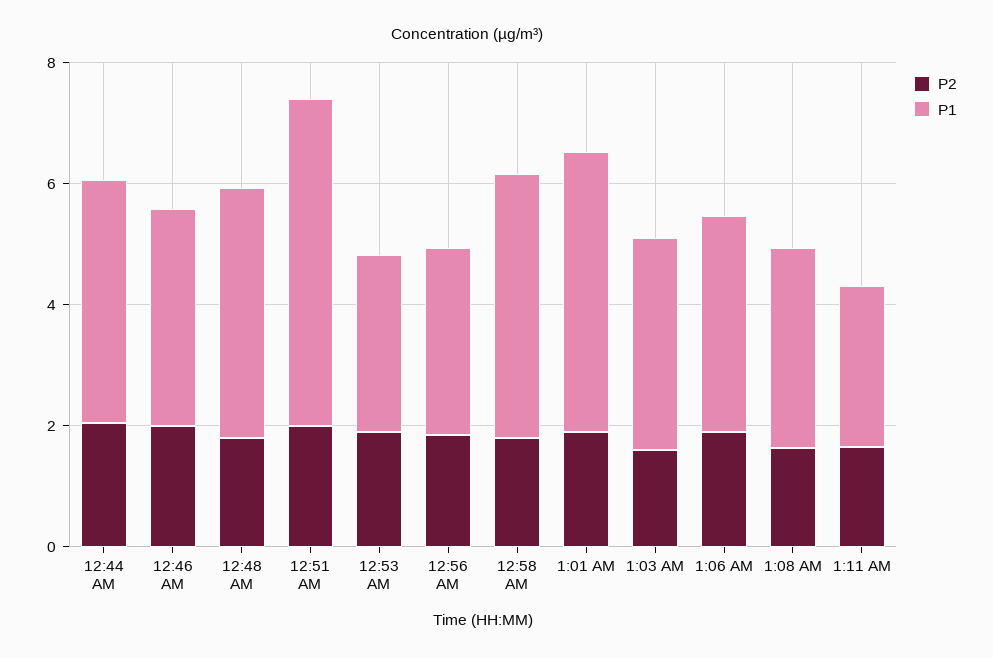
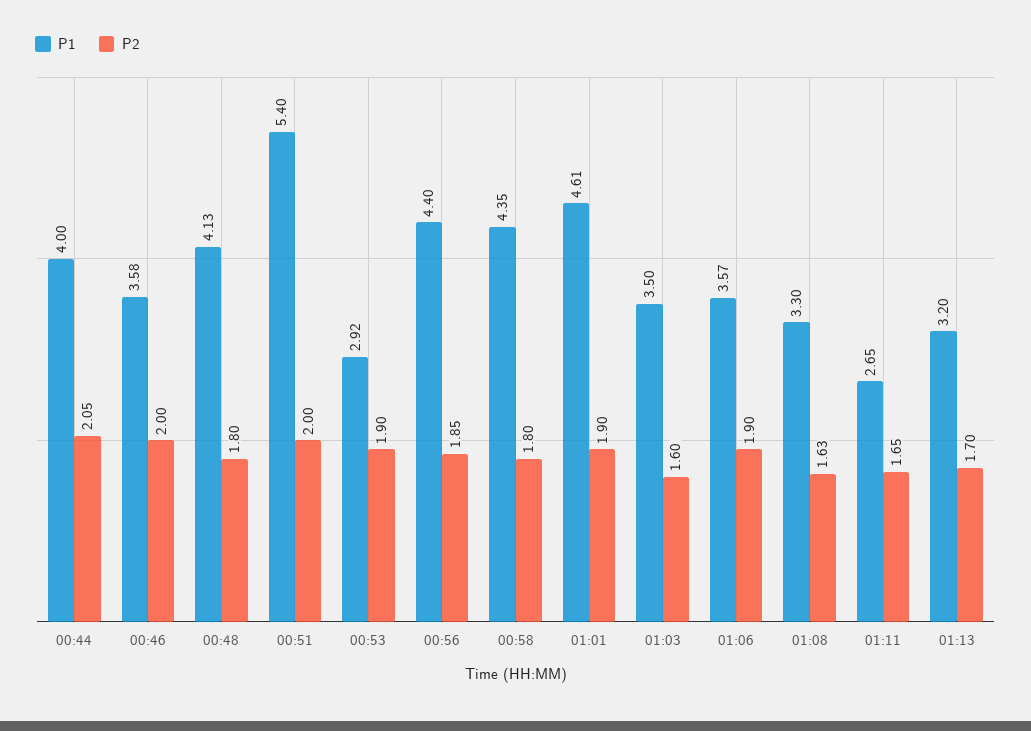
P1, 12:56 AM: 3 -> 4.4
P1, 01:13: none -> 3.2
P2, 01:13: none -> 1.7

